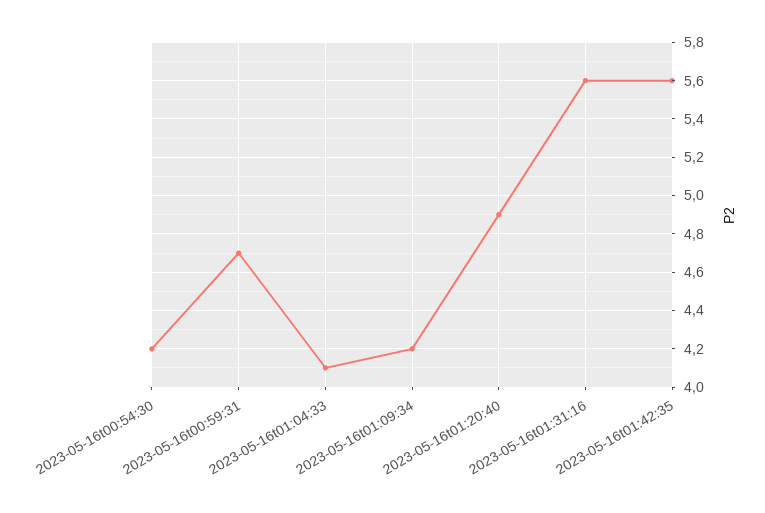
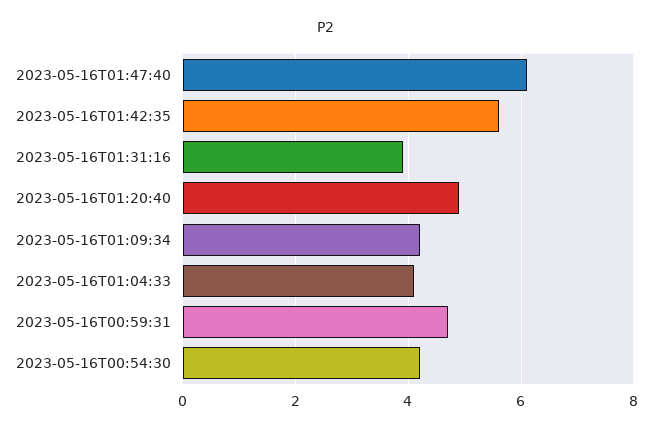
2023-05-16t01:31:16: 5.6 -> 4
2023-05-16T01:47:40: none -> 6

